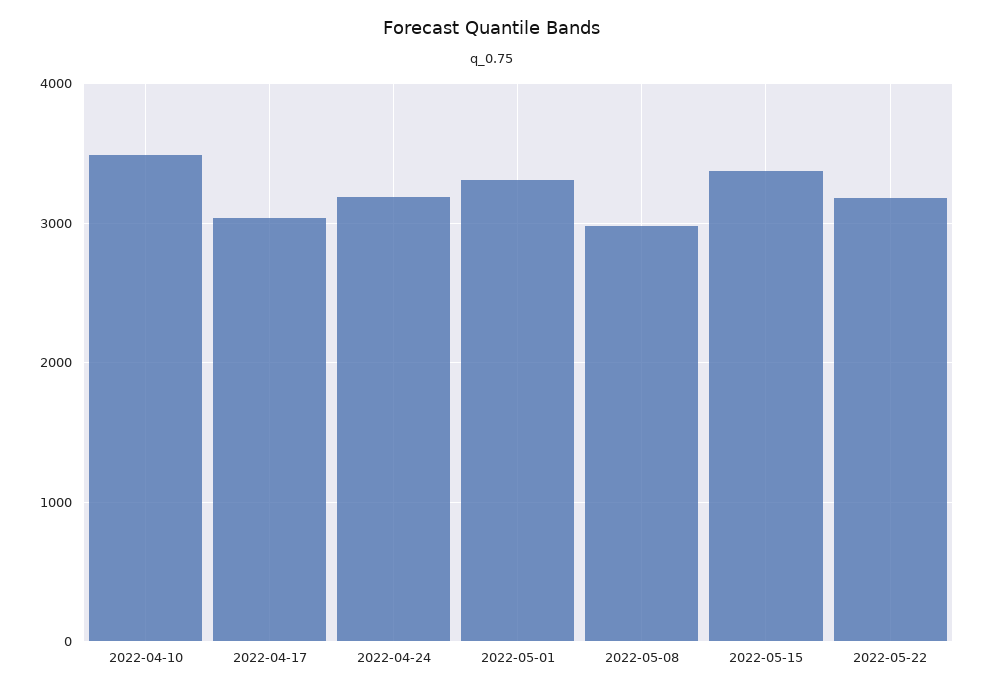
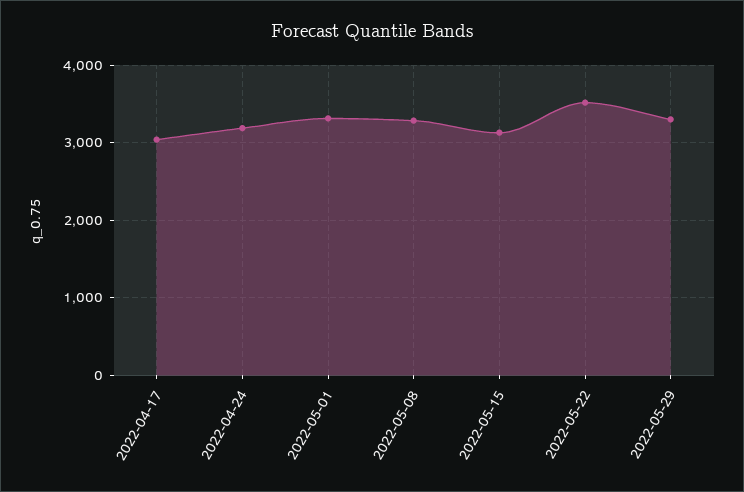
2022-04-10: 3500 -> none
2022-05-08: 3000 -> 3300
2022-05-15: 3400 -> 3100
2022-05-22: 3200 -> 3500
2022-05-29: none -> 3300

